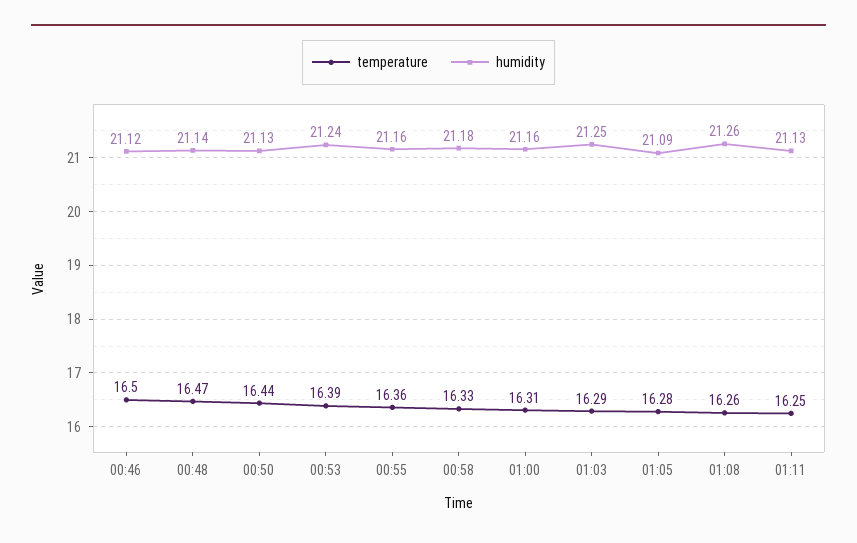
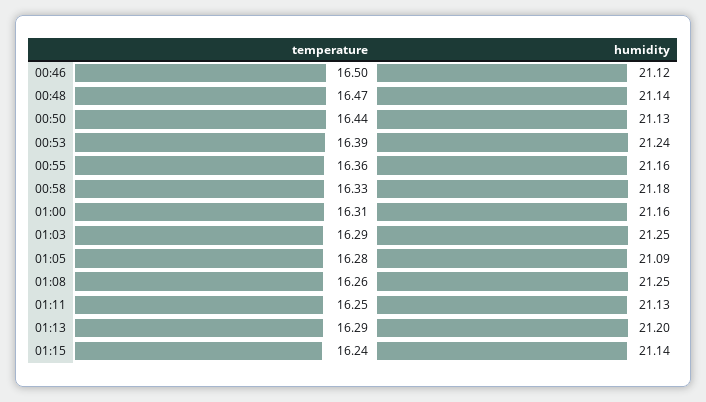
humidity, 01:08: 21.26 -> 21.25
temperature, 01:13: none -> 16.29
humidity, 01:13: none -> 21.2
temperature, 01:15: none -> 16.24
humidity, 01:15: none -> 21.14

